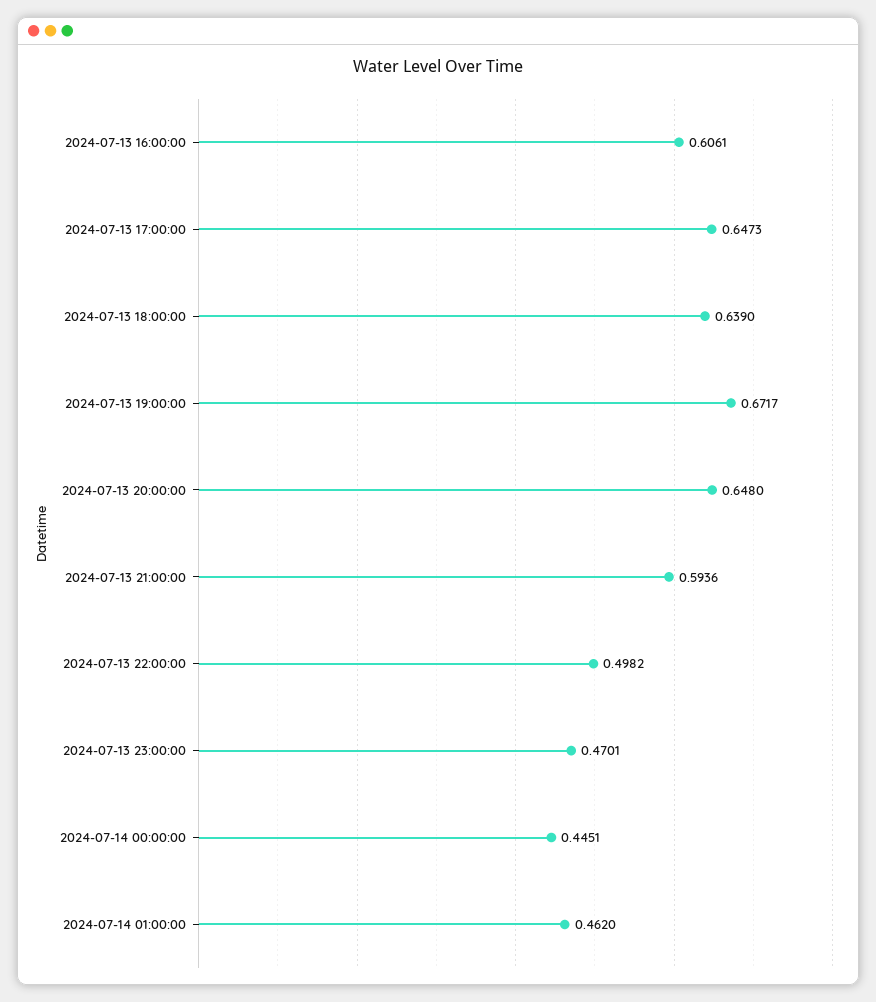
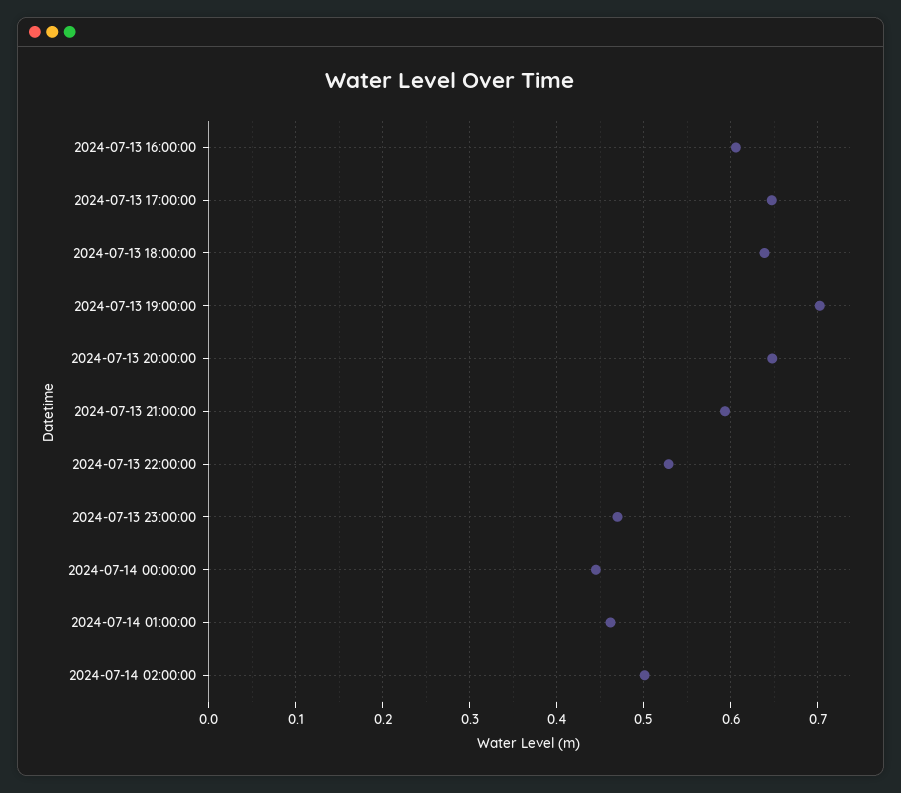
2024-07-13 19:00:00: 0.6717 -> 0.7
2024-07-13 22:00:00: 0.4982 -> 0.53
2024-07-14 02:00:00: none -> 0.5

